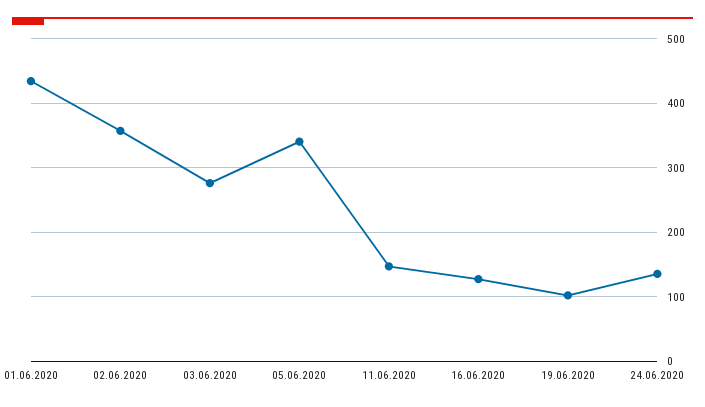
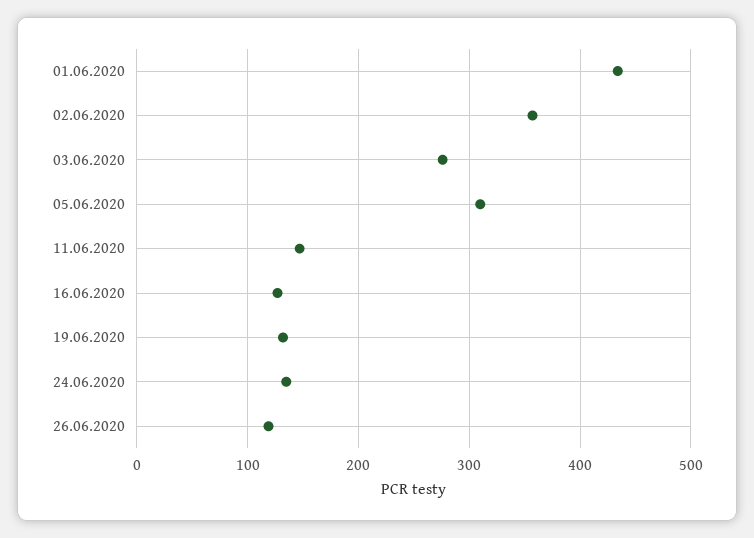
05.06.2020: 340 -> 310
19.06.2020: 100 -> 130
26.06.2020: none -> 120

